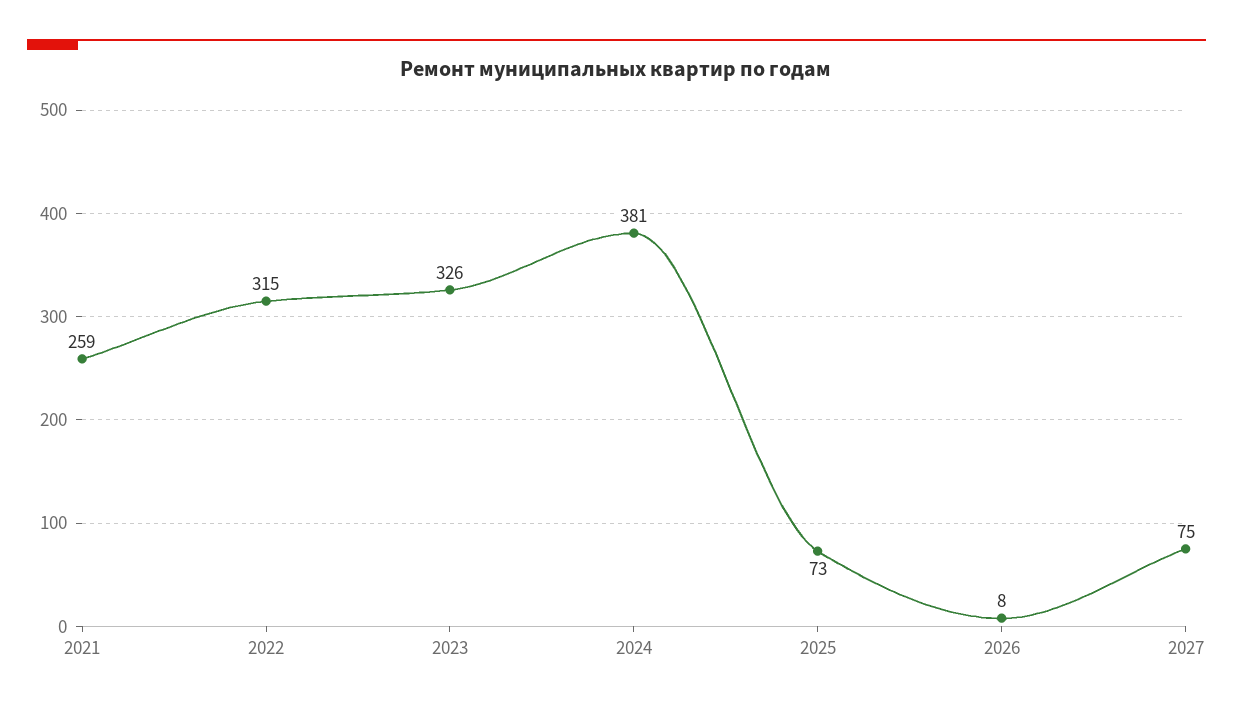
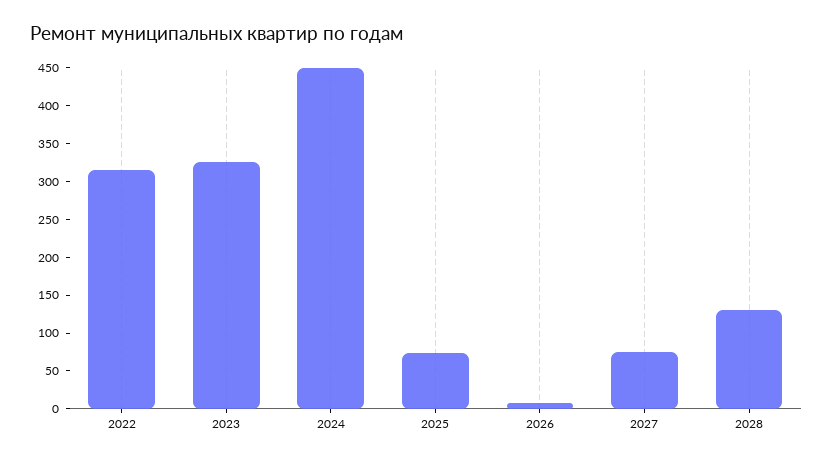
2021: 259 -> none
2024: 381 -> 450
2028: none -> 125

